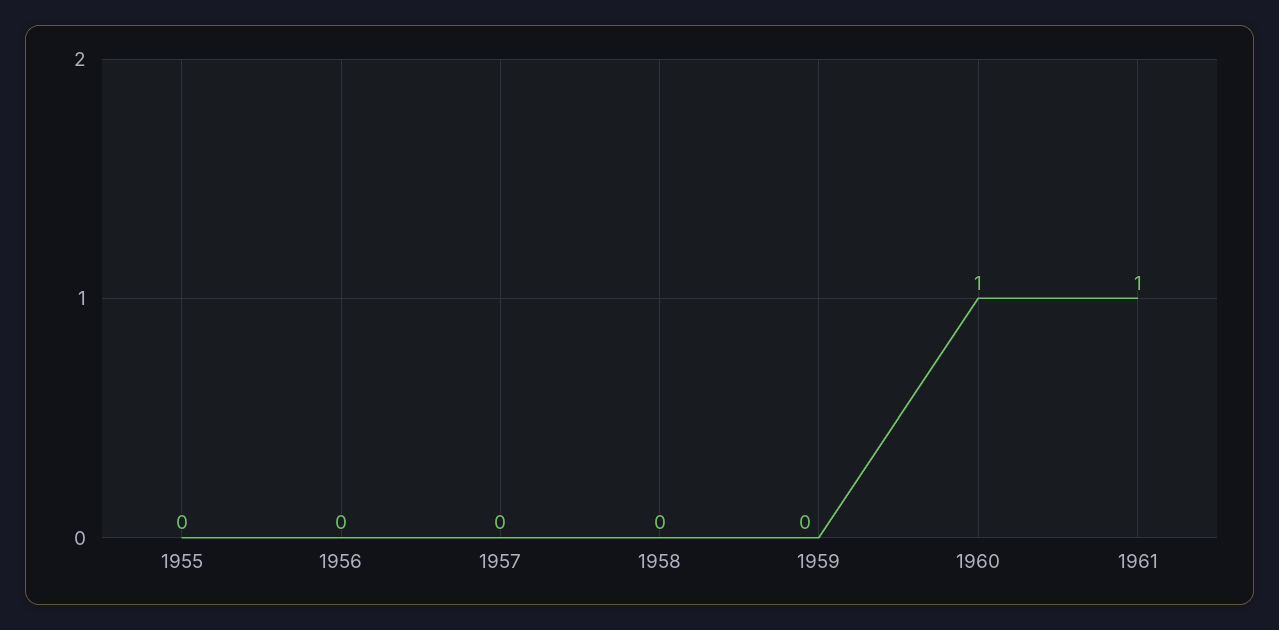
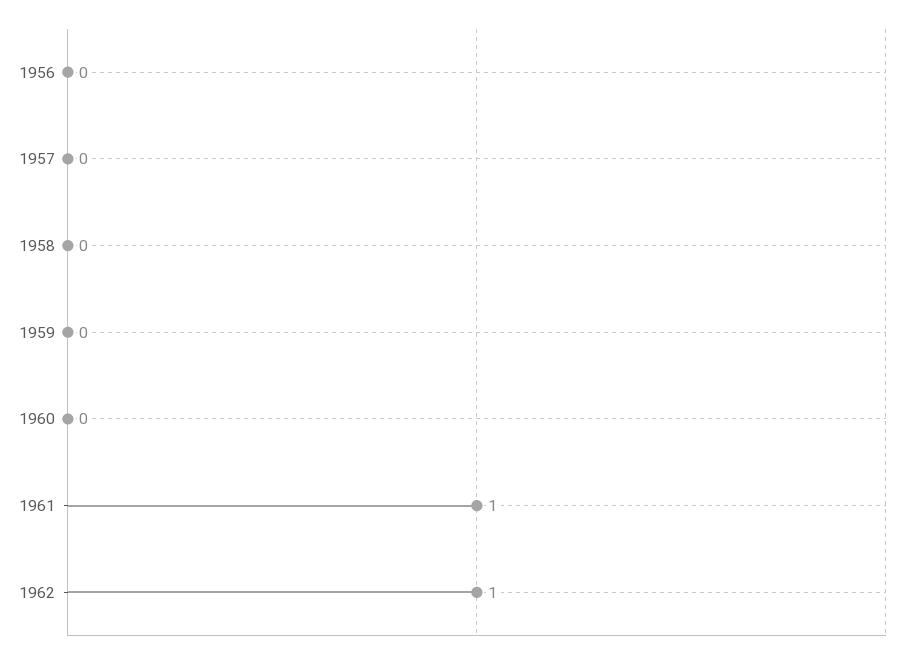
1955: 0 -> none
1960: 1 -> 0
1962: none -> 1

